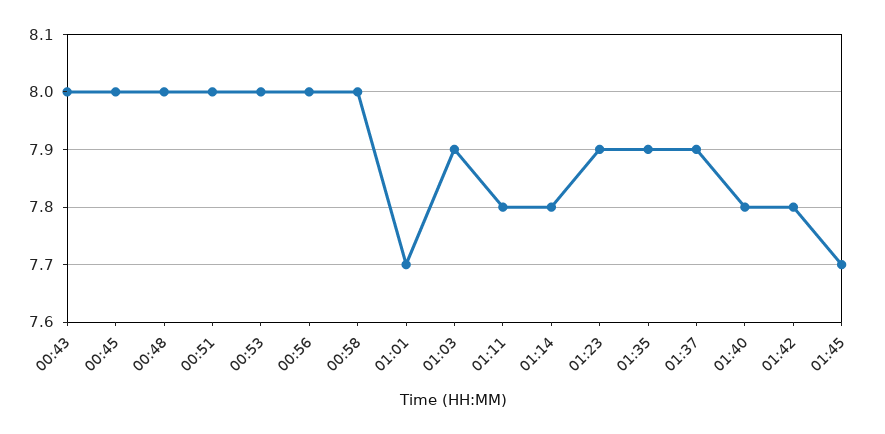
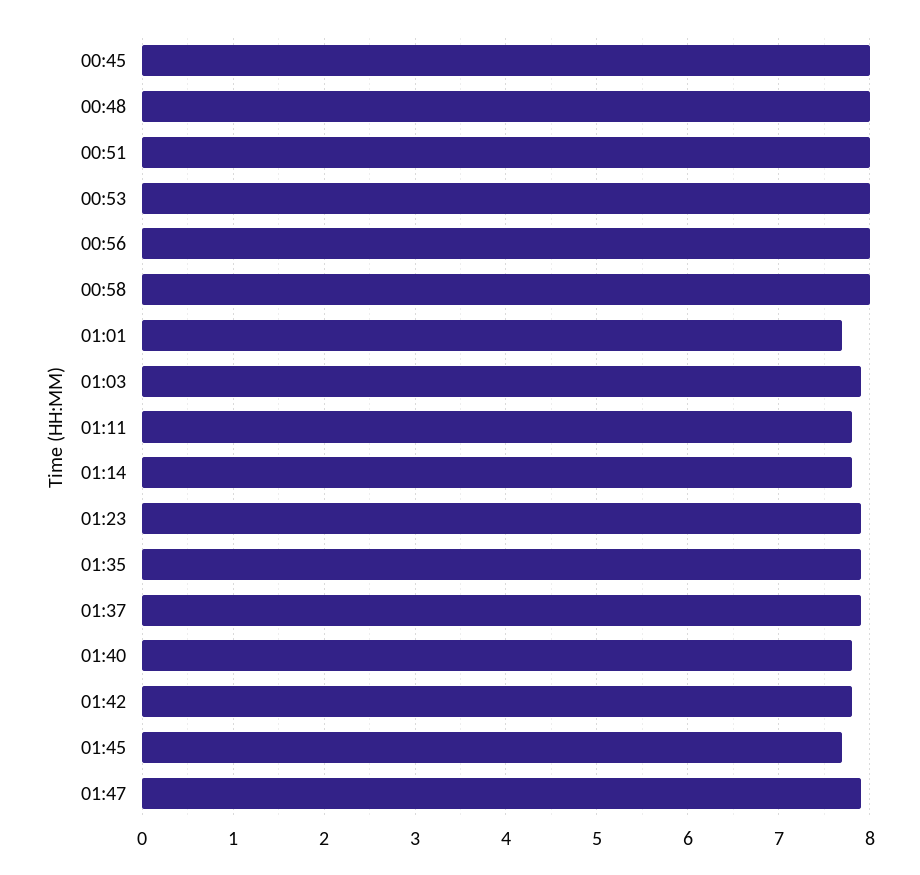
00:43: 8 -> none
01:47: none -> 7.9

